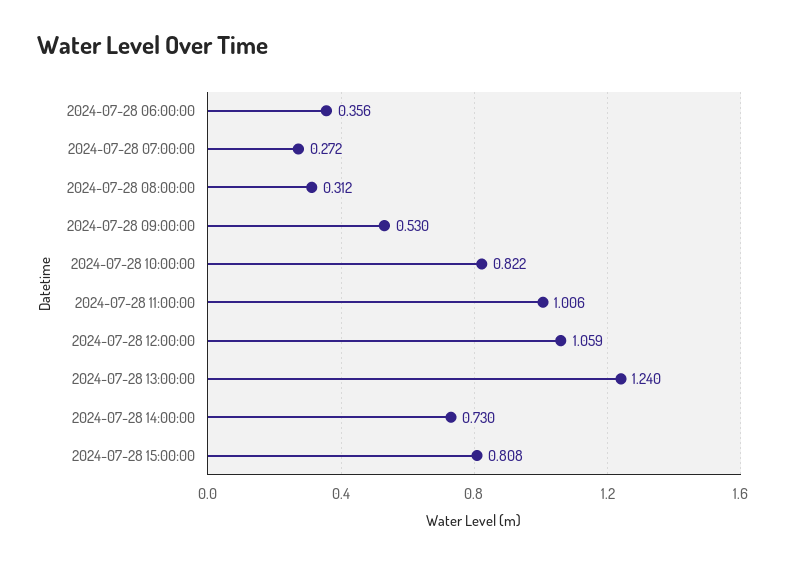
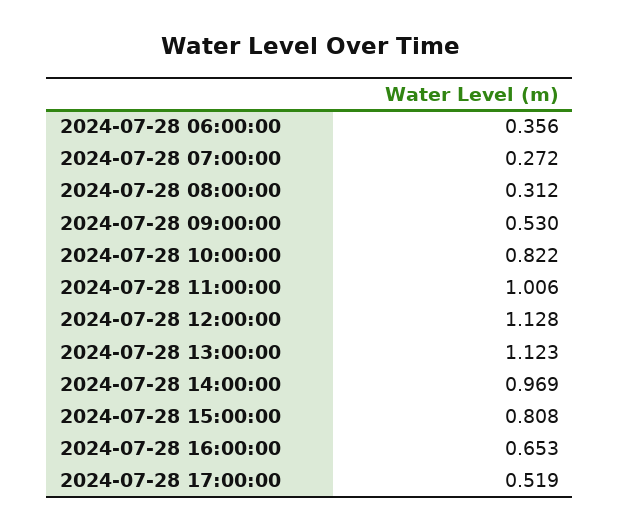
2024-07-28 12:00:00: 1.059 -> 1.128
2024-07-28 13:00:00: 1.24 -> 1.123
2024-07-28 14:00:00: 0.73 -> 0.969
2024-07-28 16:00:00: none -> 0.653
2024-07-28 17:00:00: none -> 0.519

